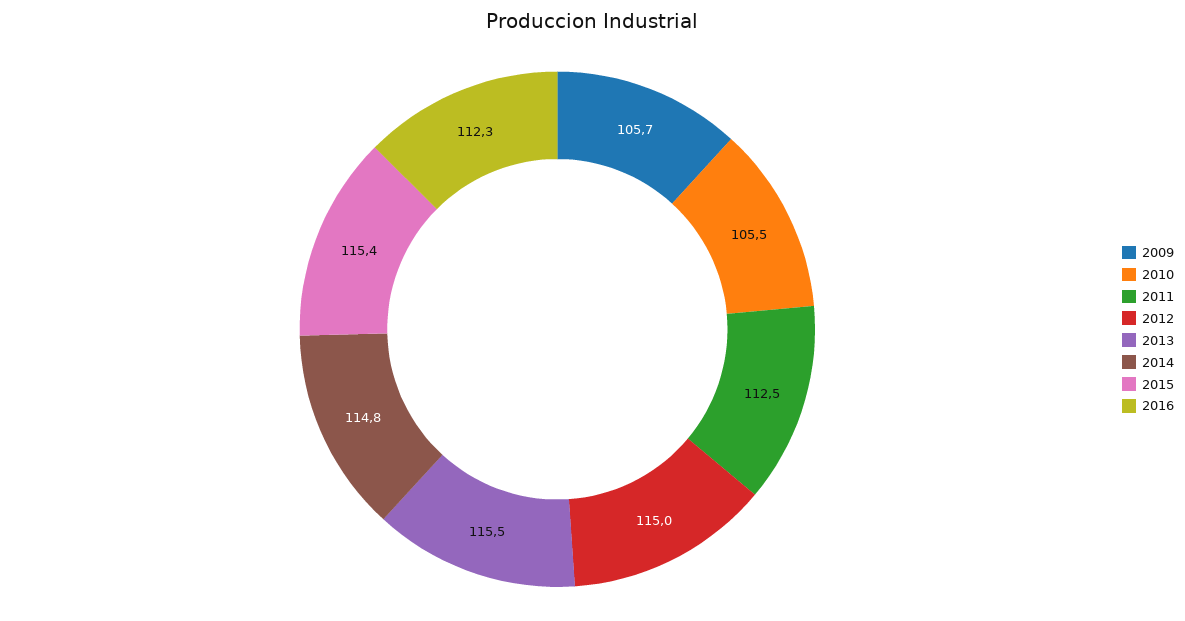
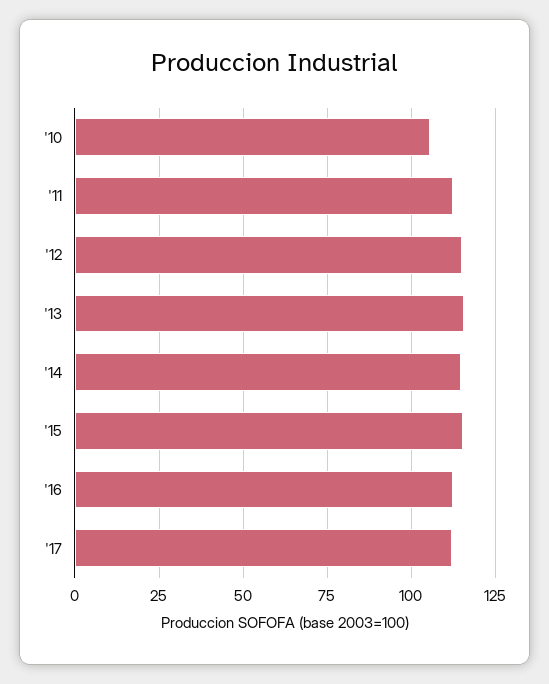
2009: 105.7 -> none
'17: none -> 112.5

